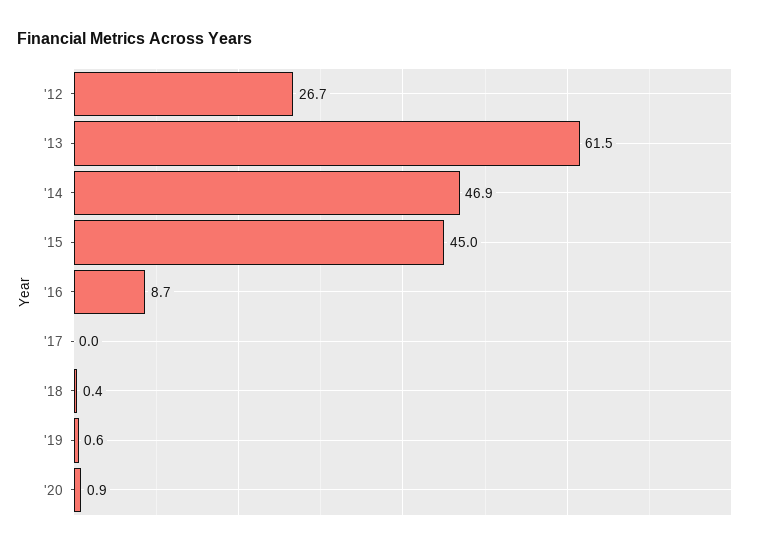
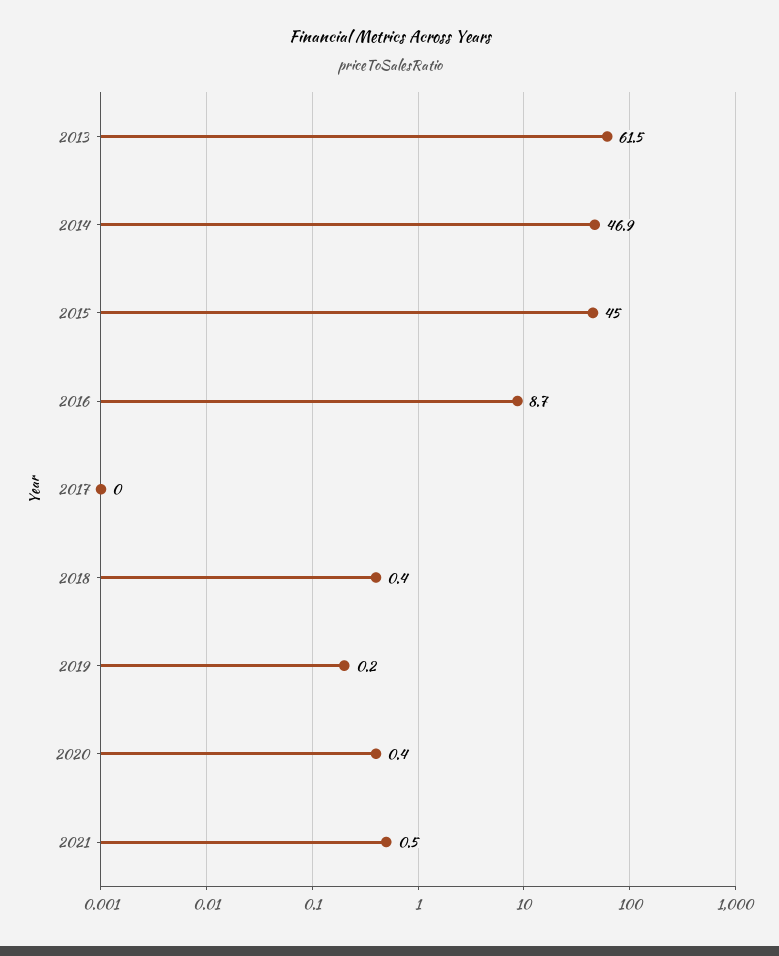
'12: 26.7 -> none
'19: 0.6 -> 0.2
'20: 0.9 -> 0.4
2021: none -> 0.5

